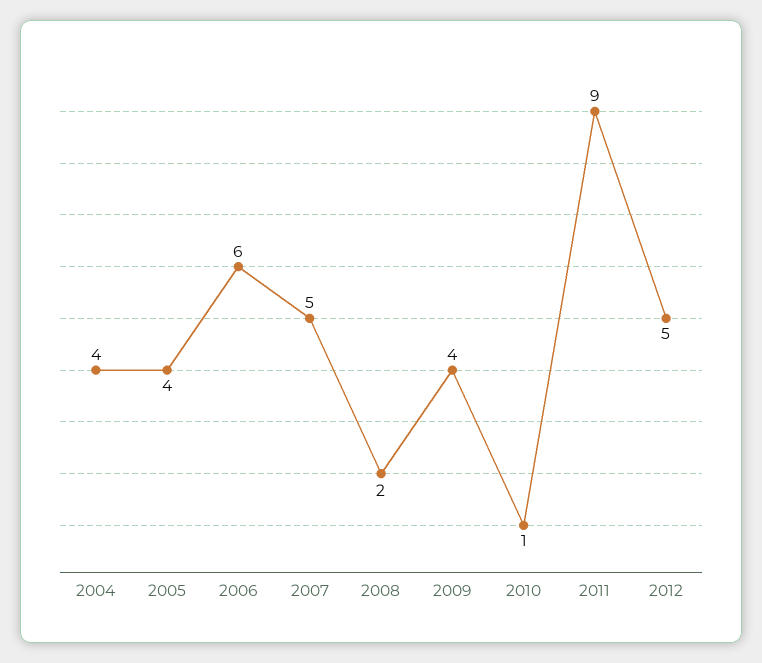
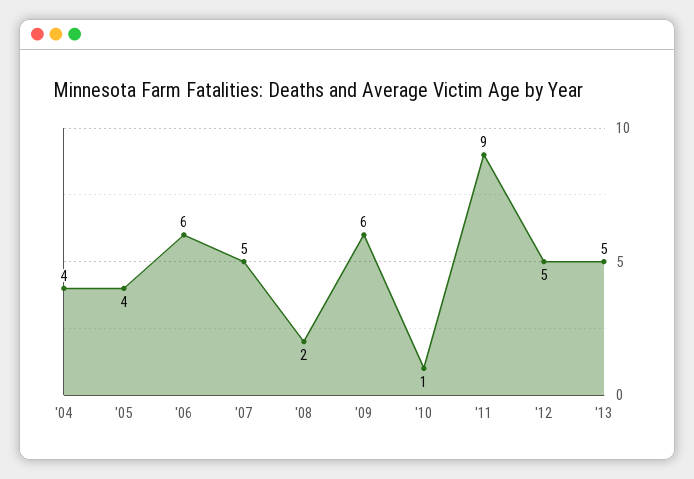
2009: 4 -> 6
'13: none -> 5

